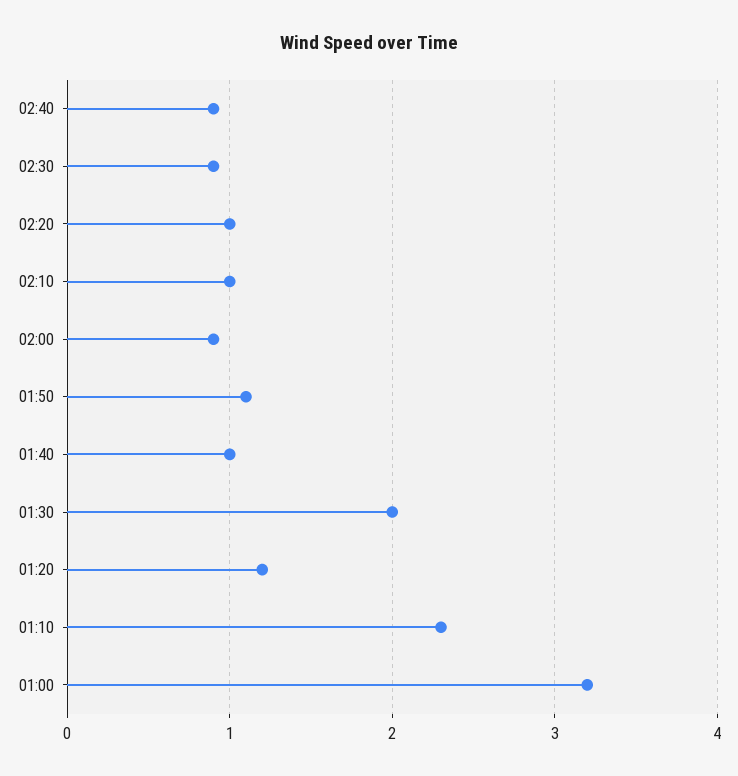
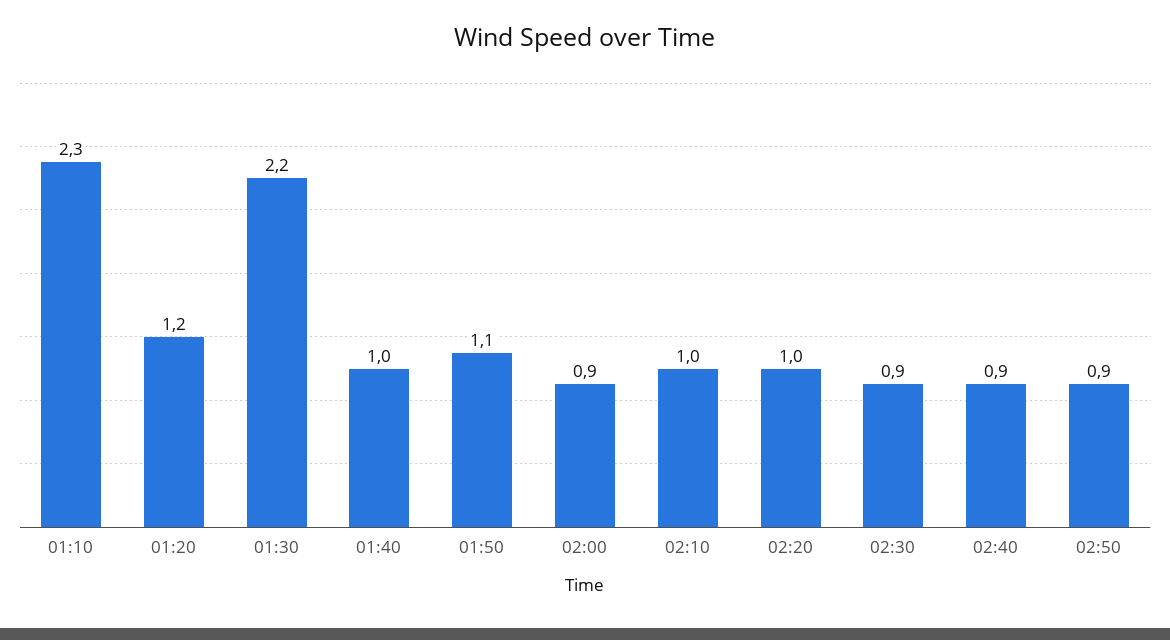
01:30: 2 -> 2.2
01:00: 3.2 -> none
02:50: none -> 0.9

